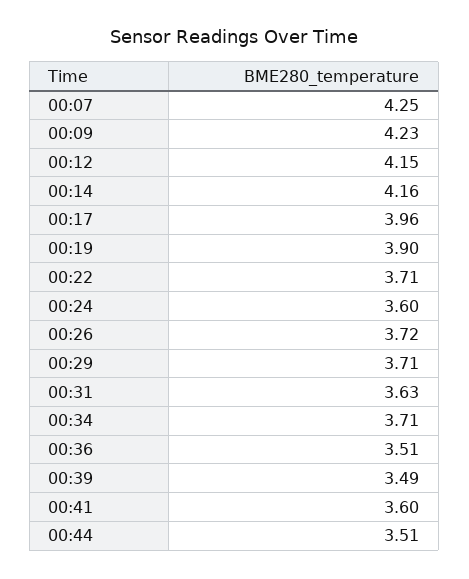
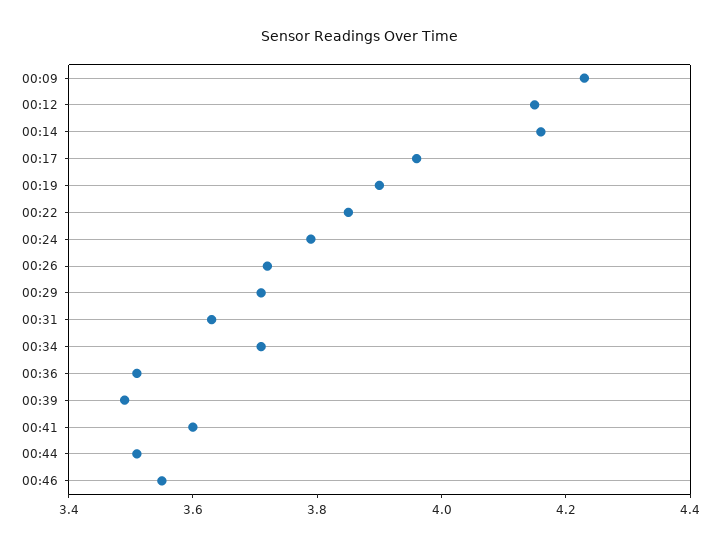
00:07: 4.25 -> none
00:22: 3.71 -> 3.85
00:24: 3.6 -> 3.8
00:46: none -> 3.55

